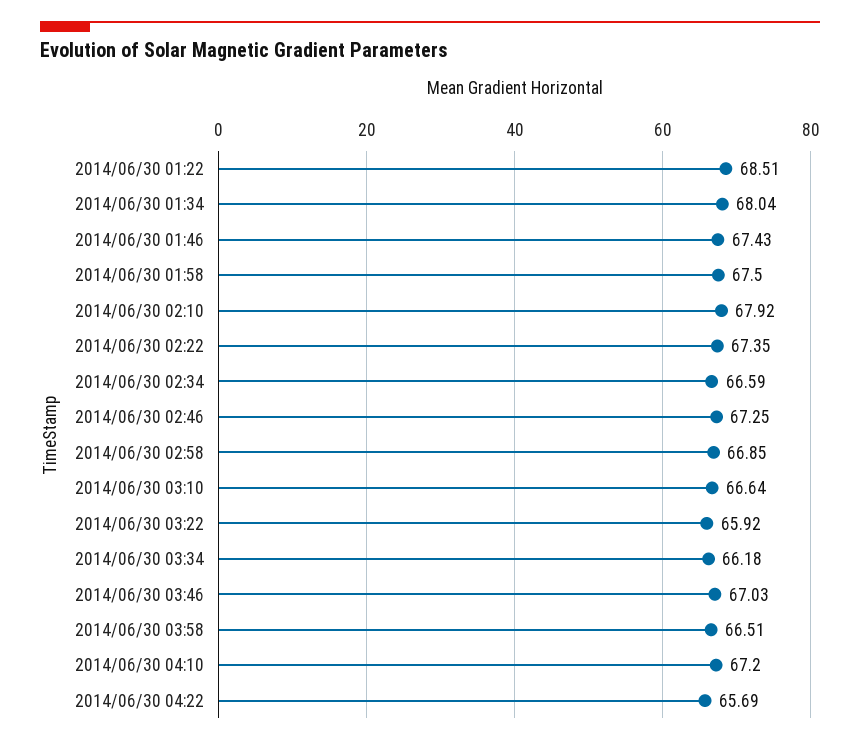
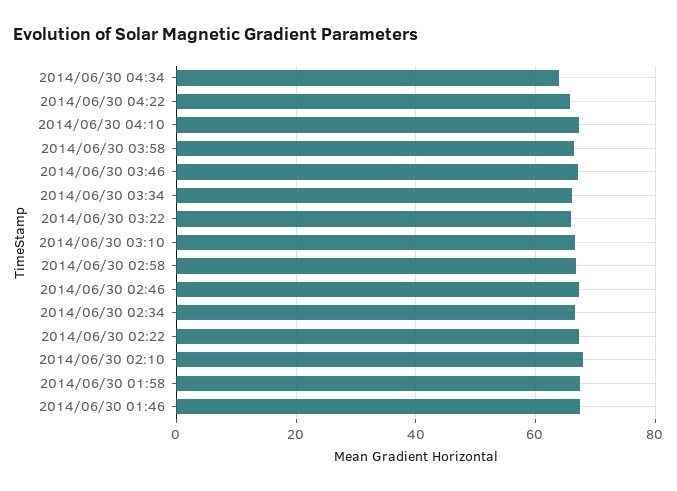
2014/06/30 01:22: 68.51 -> none
2014/06/30 01:34: 68.04 -> none
2014/06/30 04:34: none -> 64

